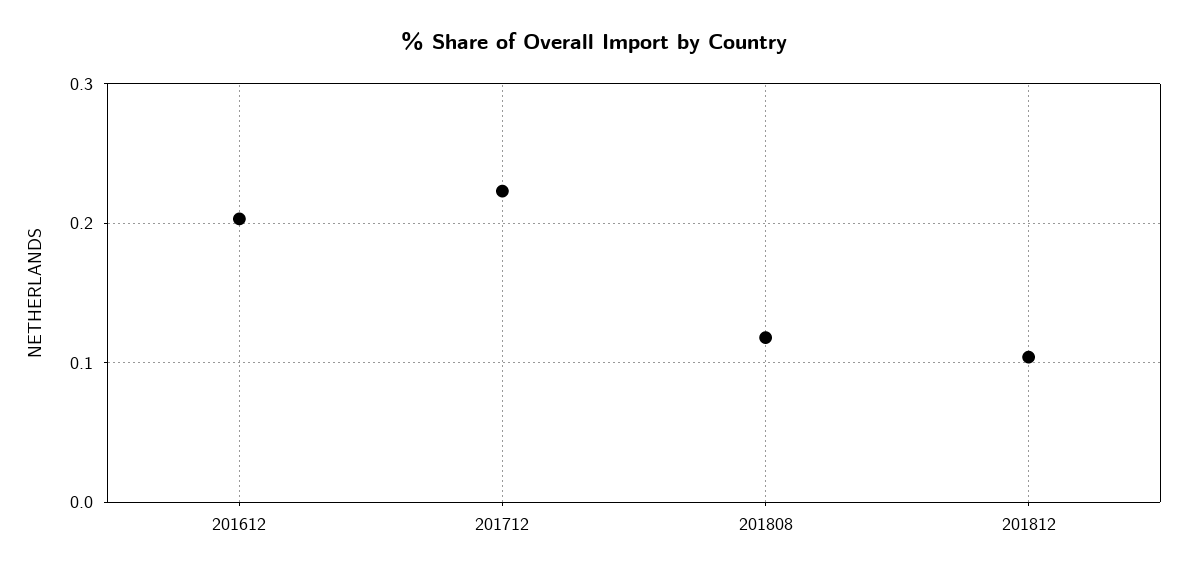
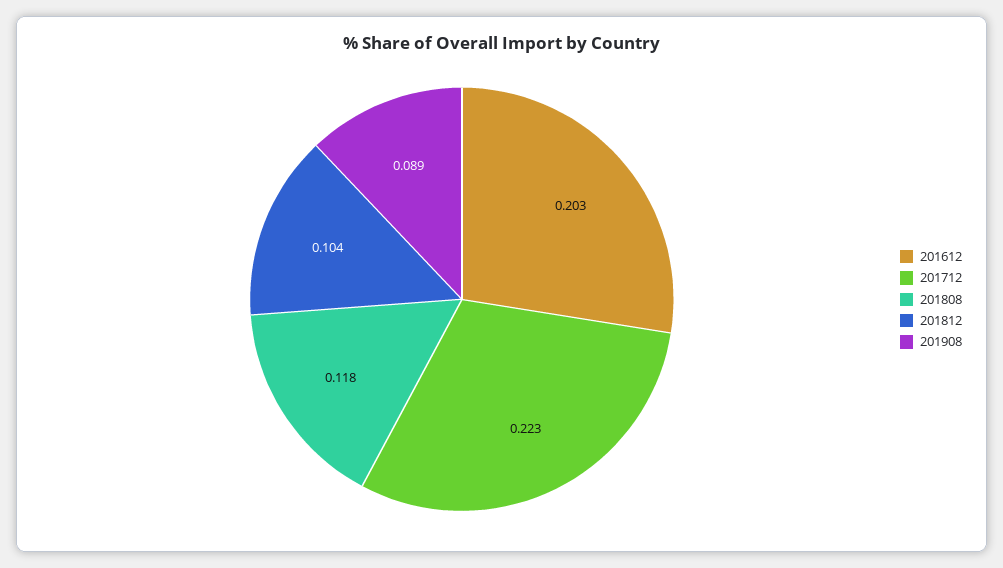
201908: none -> 0.089

